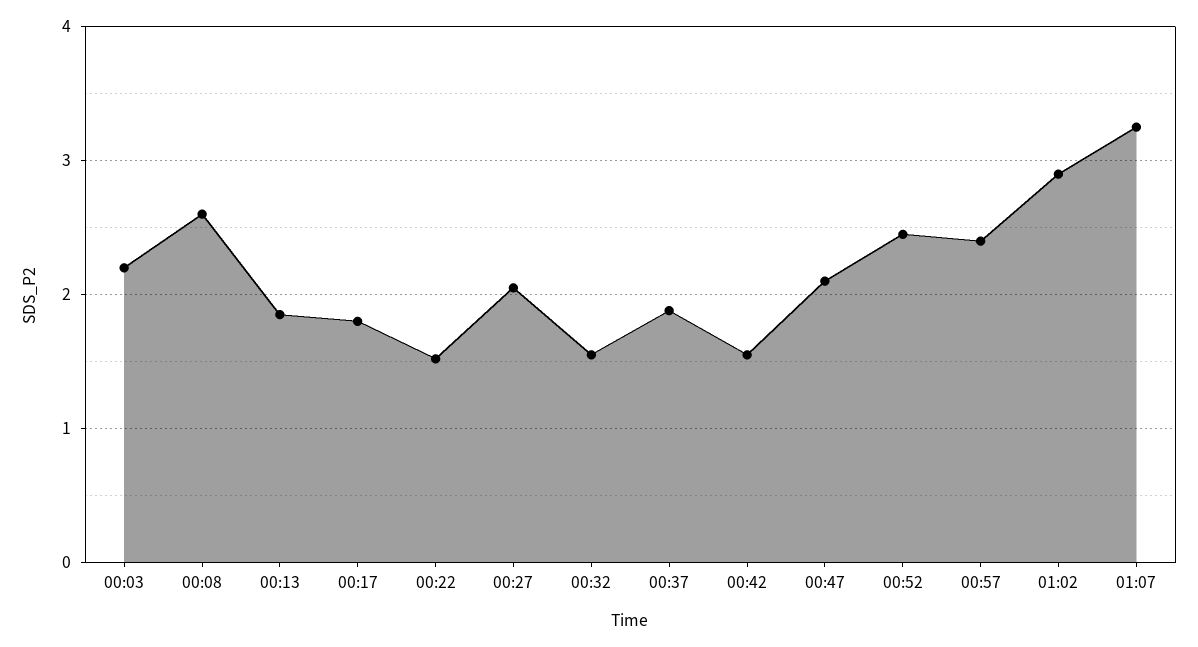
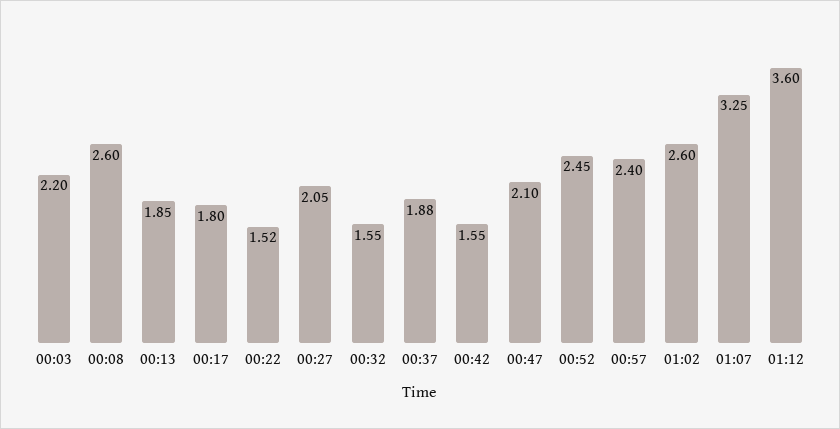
01:02: 2.9 -> 2.6
01:12: none -> 3.6

